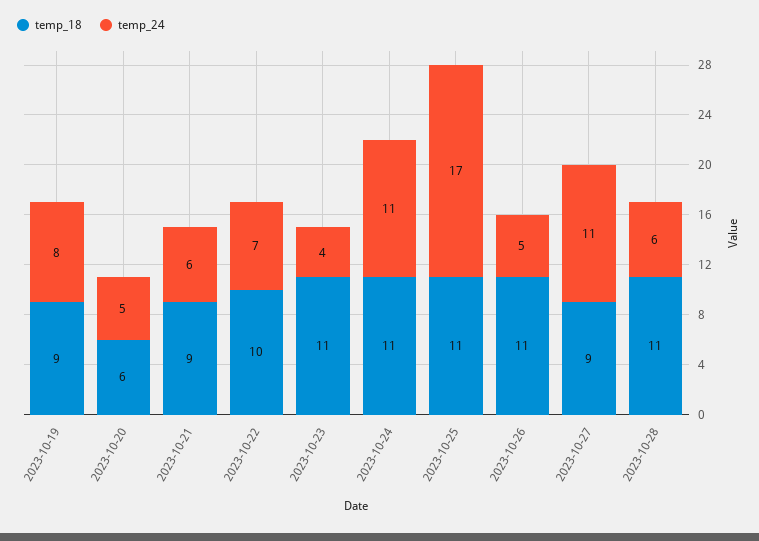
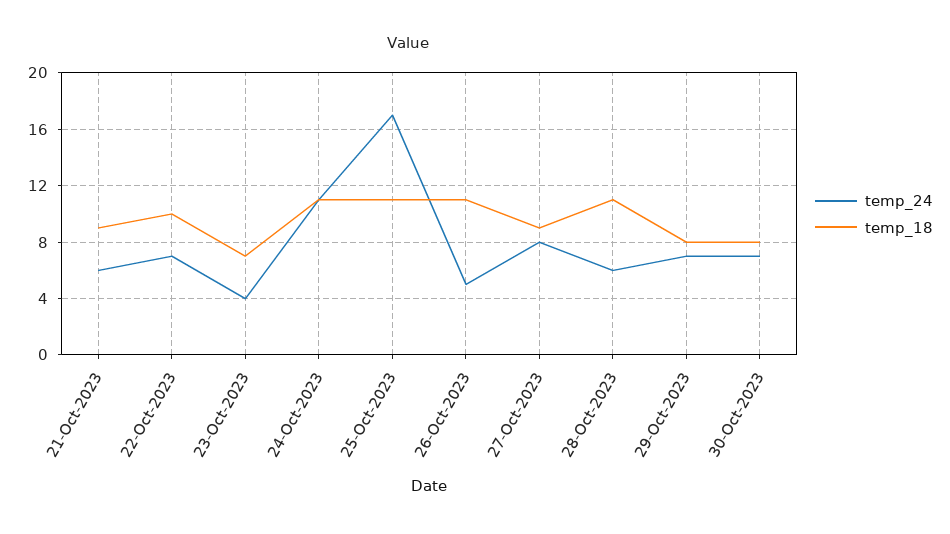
temp_18, 2023-10-19: 9 -> none
temp_24, 2023-10-19: 8 -> none
temp_18, 2023-10-20: 6 -> none
temp_24, 2023-10-20: 5 -> none
temp_18, 2023-10-23: 11 -> 7
temp_24, 2023-10-27: 11 -> 8
temp_24, 29-Oct-2023: none -> 7
temp_18, 29-Oct-2023: none -> 8
temp_24, 30-Oct-2023: none -> 7
temp_18, 30-Oct-2023: none -> 8

